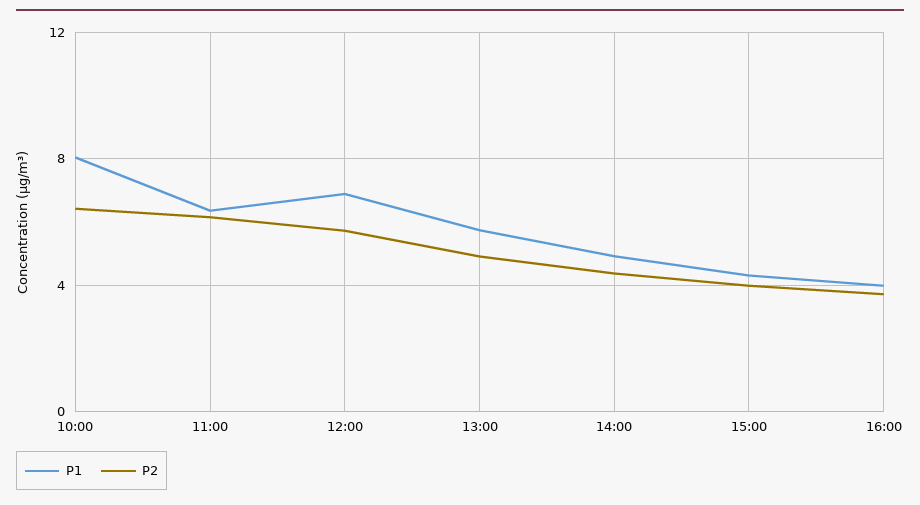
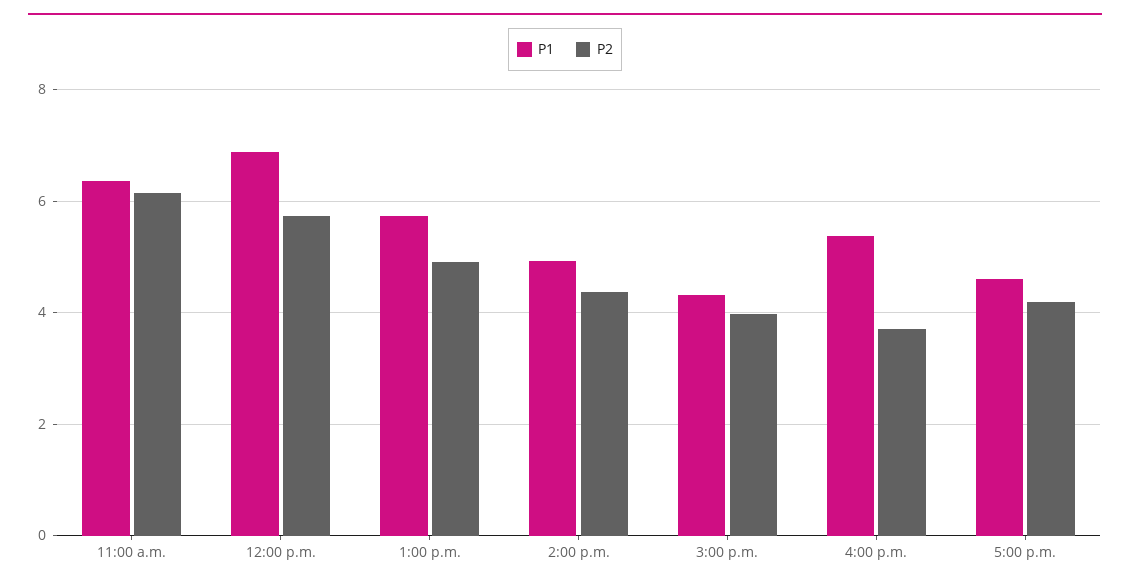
P1, 10:00: 8 -> none
P2, 10:00: 6.5 -> none
P1, 16:00: 4 -> 5.4
P1, 5:00 p.m.: none -> 4.6
P2, 5:00 p.m.: none -> 4.2

